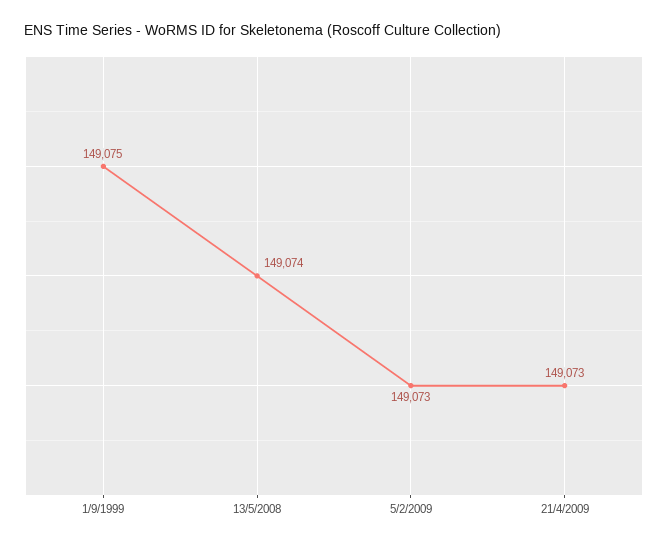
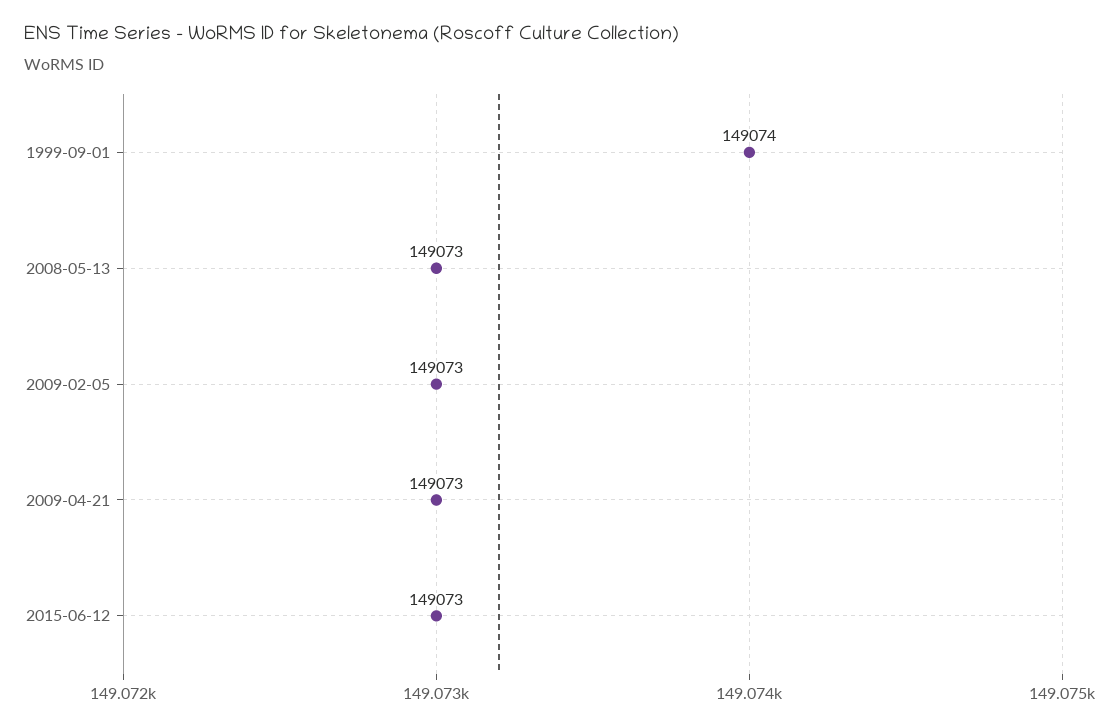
1/9/1999: 149075 -> 149074
13/5/2008: 149074 -> 149073
2015-06-12: none -> 149073

